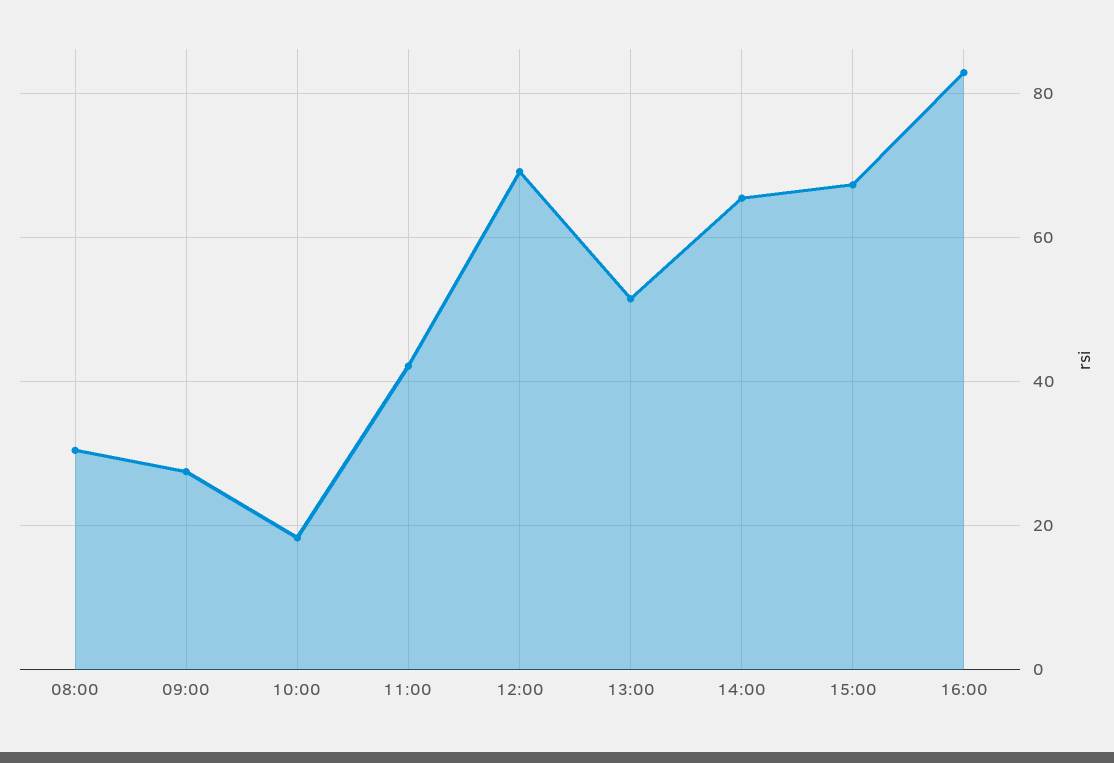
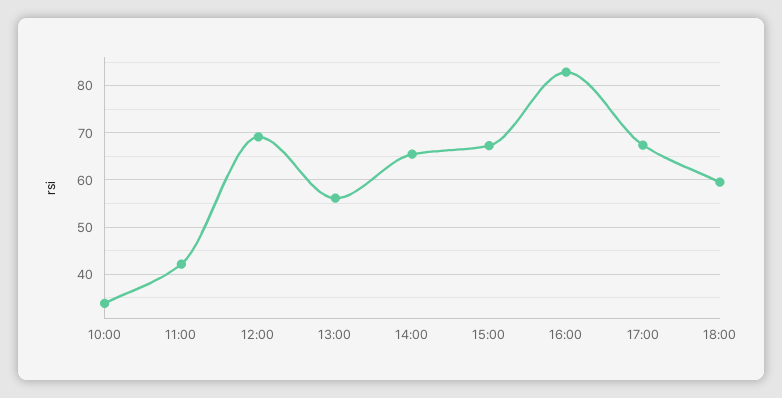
08:00: 30 -> none
09:00: 28 -> none
10:00: 18 -> 34
13:00: 52 -> 56
17:00: none -> 68
18:00: none -> 60

